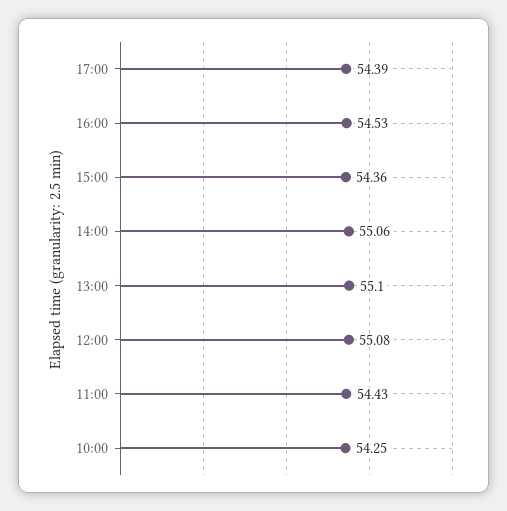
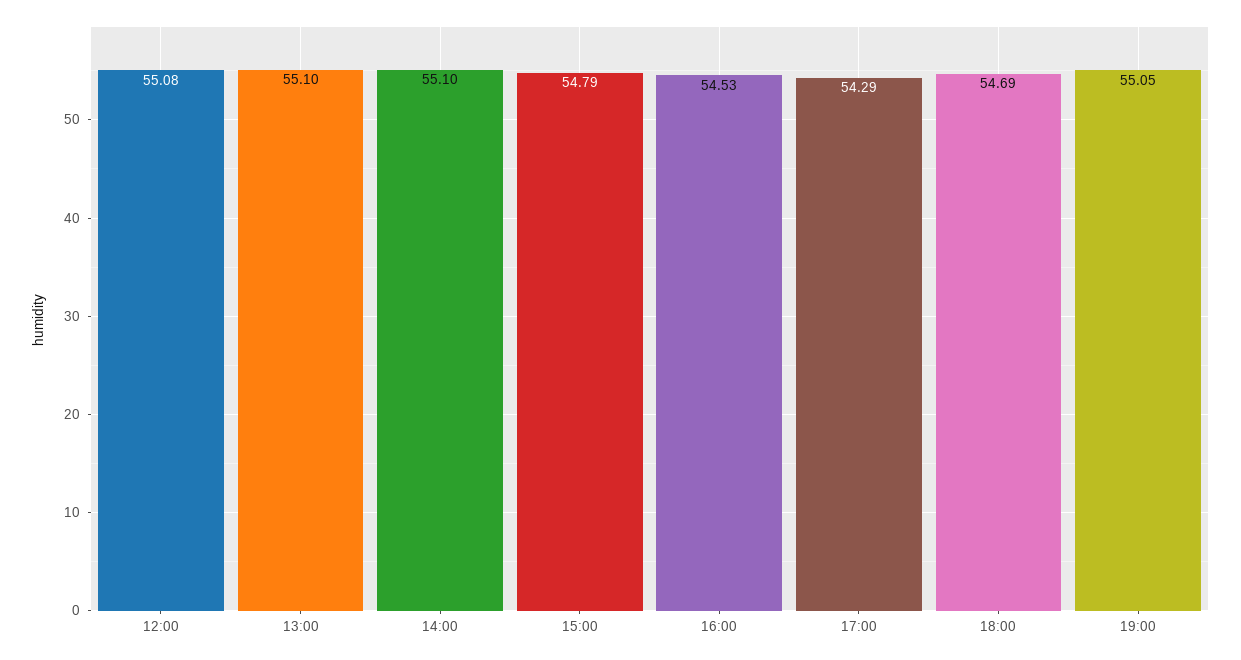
17:00: 54.39 -> 54.29
15:00: 54.36 -> 54.79
14:00: 55.06 -> 55.1
11:00: 54.43 -> none
10:00: 54.25 -> none
18:00: none -> 54.69
19:00: none -> 55.05

